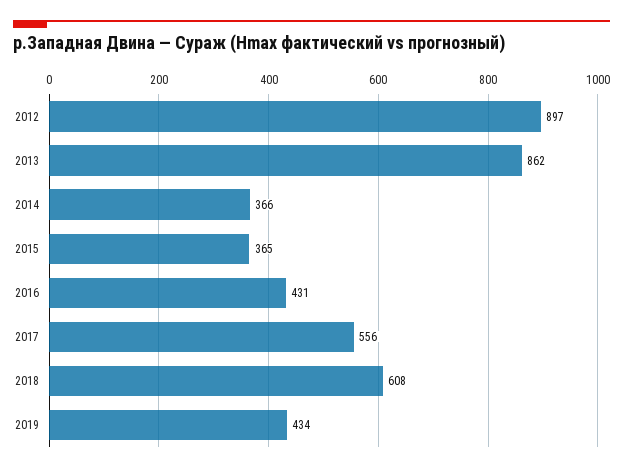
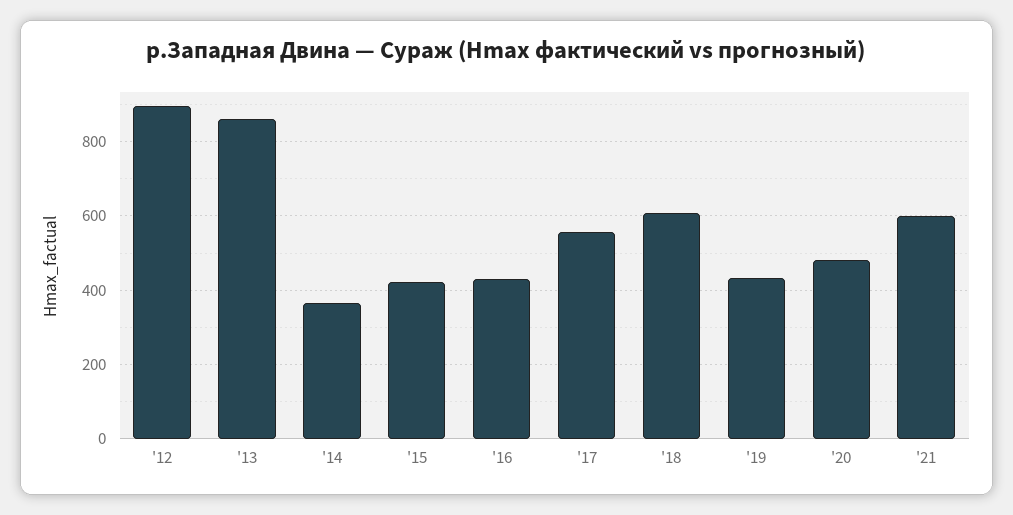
2015: 365 -> 420
'20: none -> 480
'21: none -> 600

